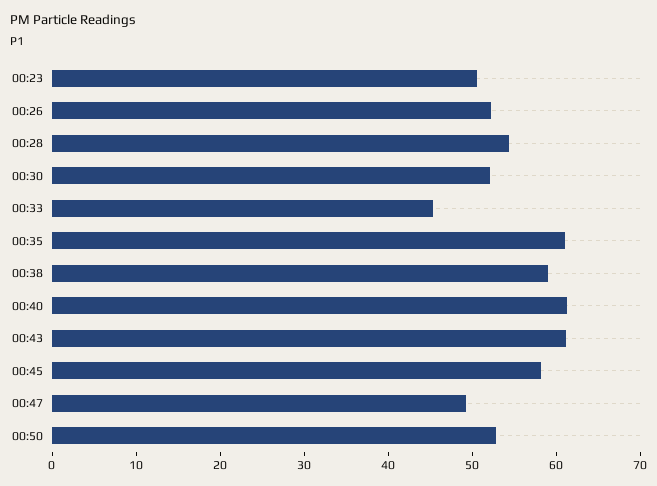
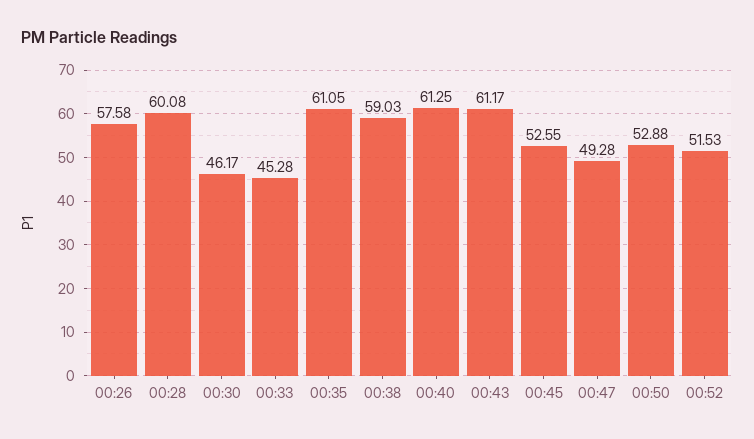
00:23: 50 -> none
00:26: 52 -> 57.58
00:28: 54 -> 60.08
00:30: 52 -> 46.17
00:45: 58 -> 52.55
00:52: none -> 51.53

